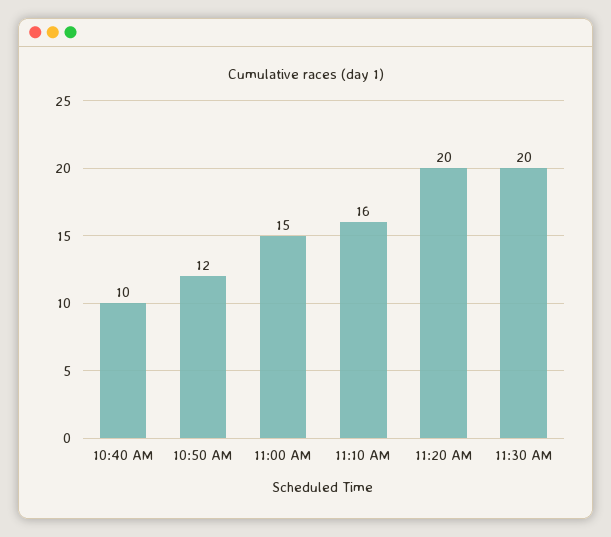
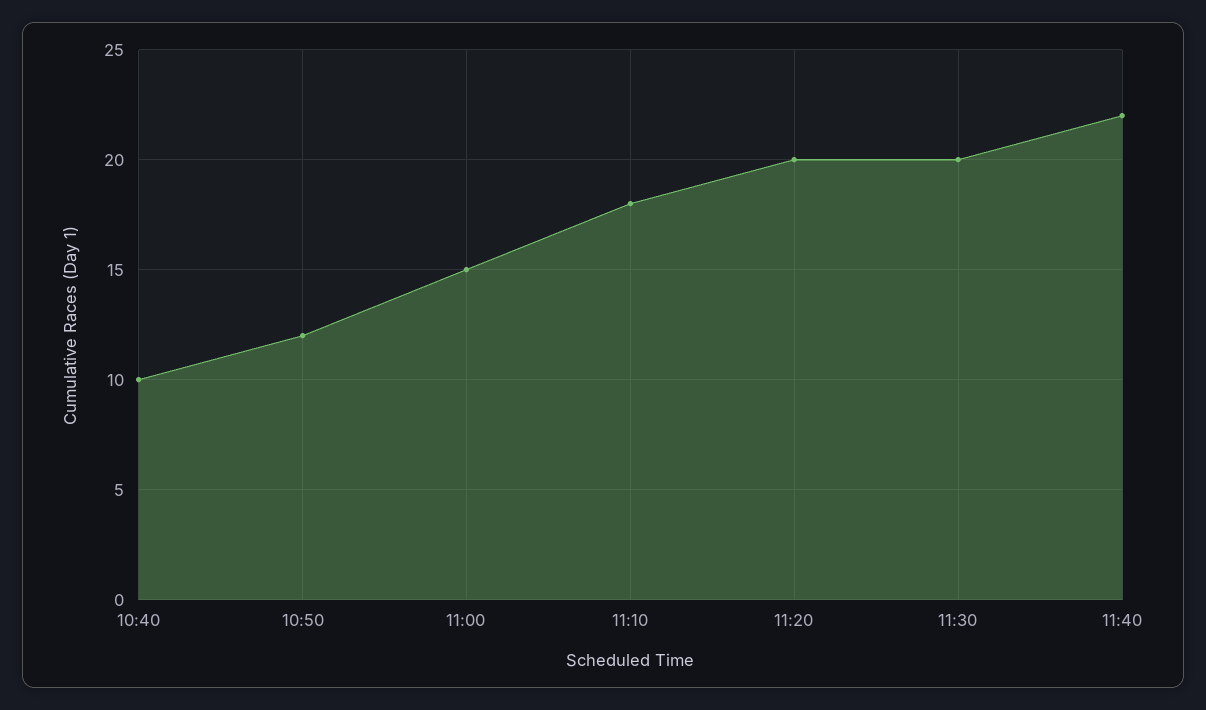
11:10 AM: 16 -> 18
11:40: none -> 22

